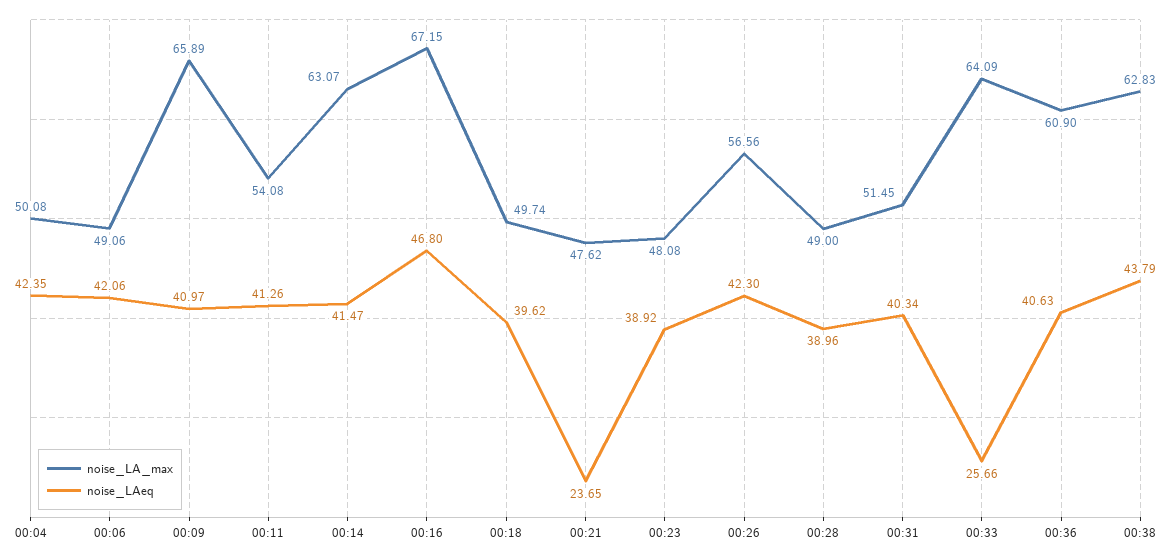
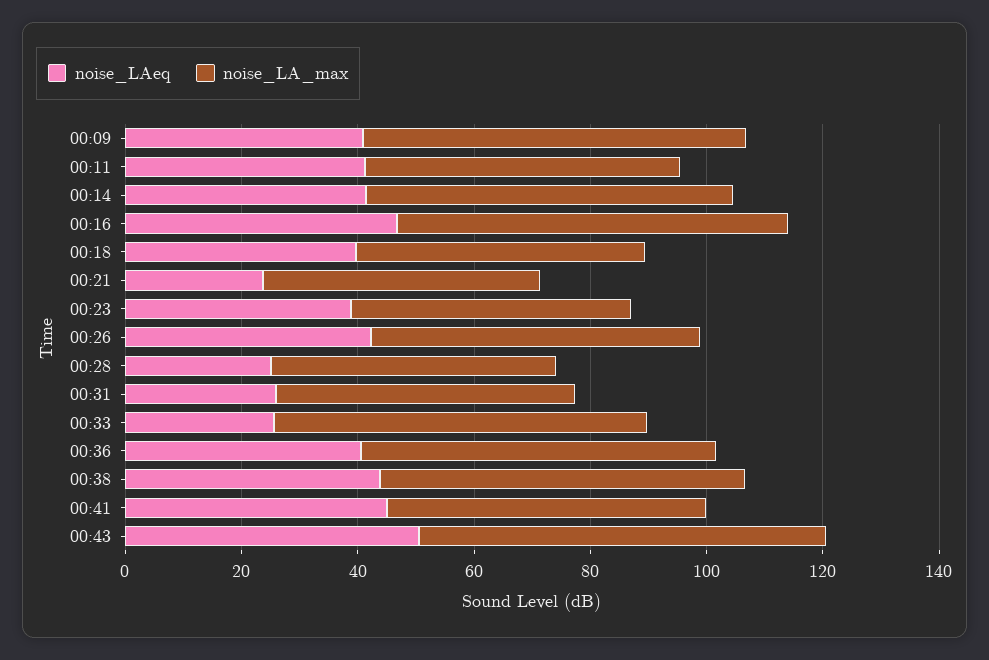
noise_LA_max, 00:04: 50.08 -> none
noise_LAeq, 00:04: 42.35 -> none
noise_LA_max, 00:06: 49.06 -> none
noise_LAeq, 00:06: 42.06 -> none
noise_LAeq, 00:28: 38.96 -> 25
noise_LAeq, 00:31: 40.34 -> 25
noise_LAeq, 00:41: none -> 45
noise_LA_max, 00:41: none -> 55
noise_LAeq, 00:43: none -> 50
noise_LA_max, 00:43: none -> 70

